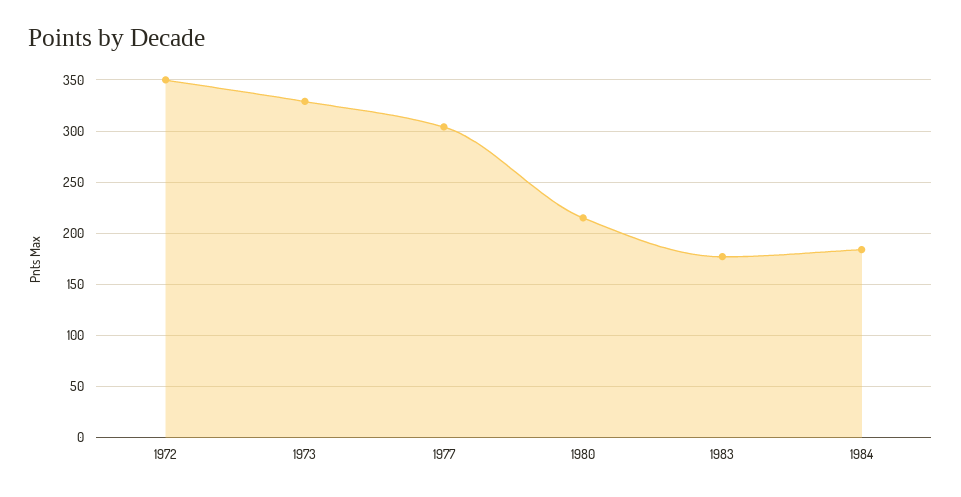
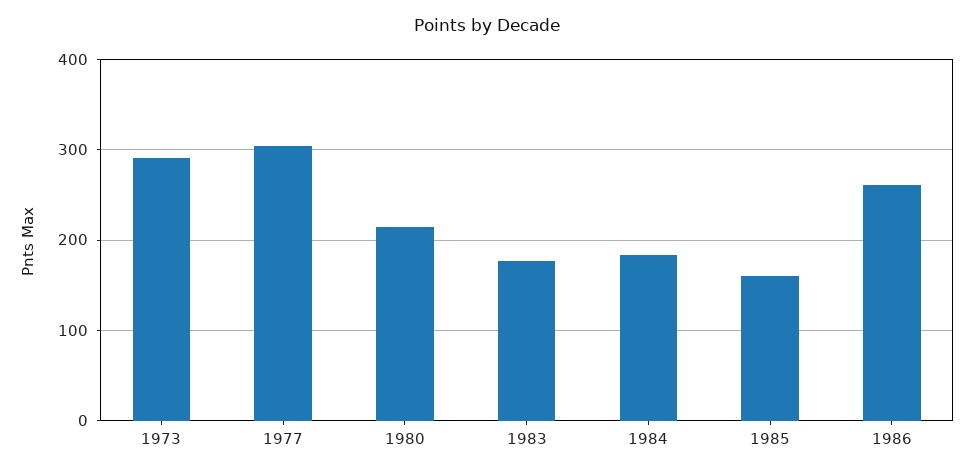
1972: 350 -> none
1973: 330 -> 290
1985: none -> 160
1986: none -> 260

